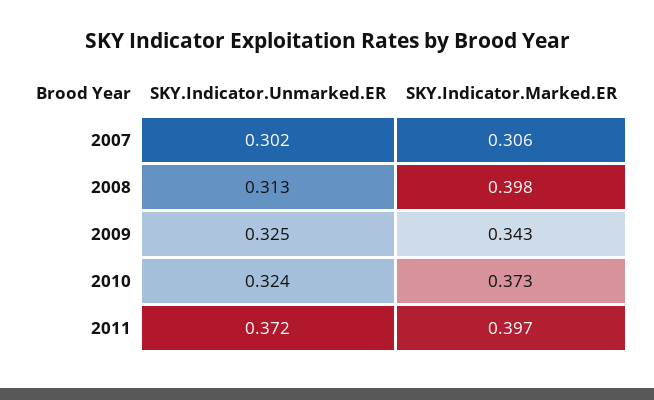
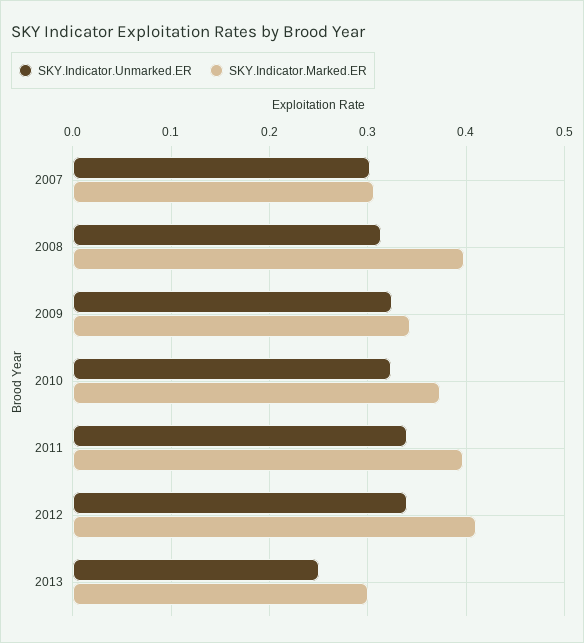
SKY.Indicator.Unmarked.ER, 2011: 0.372 -> 0.34
SKY.Indicator.Unmarked.ER, 2012: none -> 0.34
SKY.Indicator.Marked.ER, 2012: none -> 0.41
SKY.Indicator.Unmarked.ER, 2013: none -> 0.25
SKY.Indicator.Marked.ER, 2013: none -> 0.3

